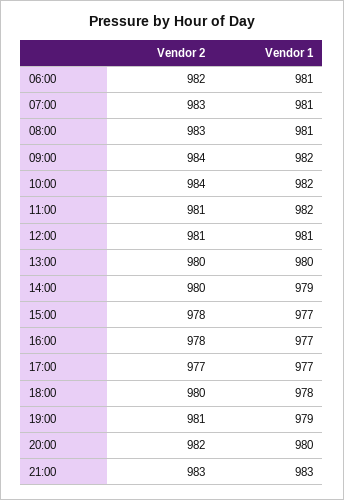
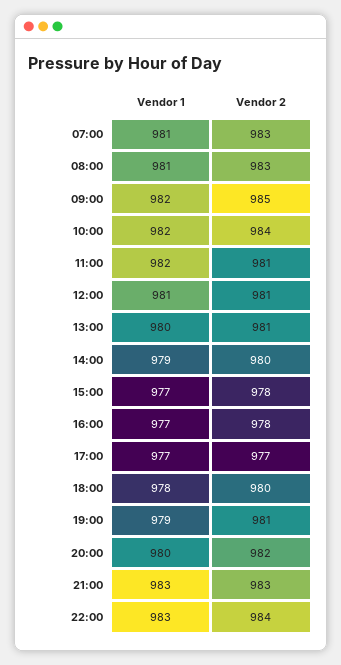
Vendor 2, 06:00: 982 -> none
Vendor 1, 06:00: 981 -> none
Vendor 2, 09:00: 984 -> 985
Vendor 2, 13:00: 980 -> 981
Vendor 1, 22:00: none -> 983
Vendor 2, 22:00: none -> 984

